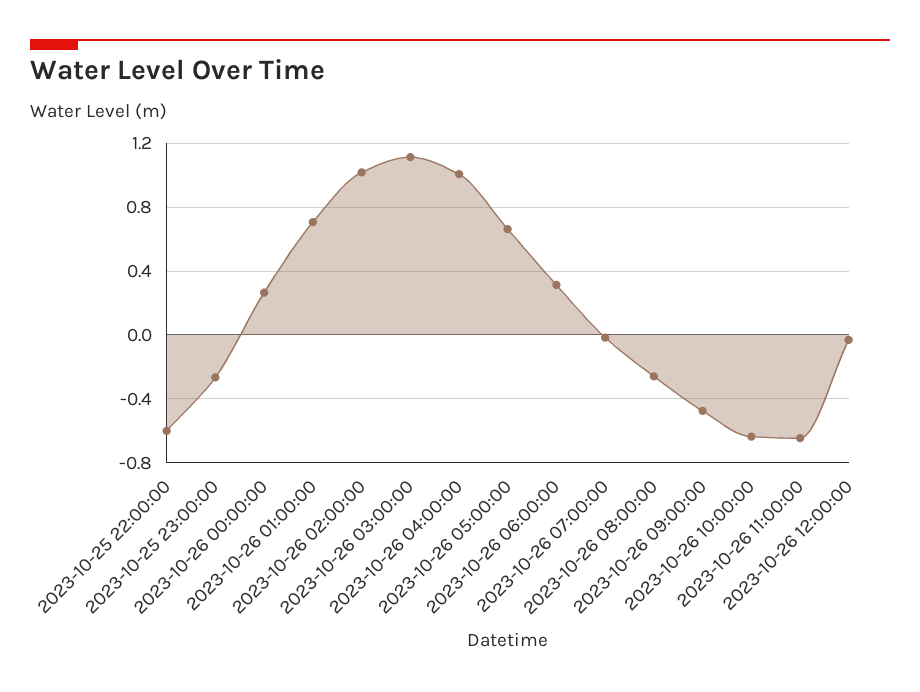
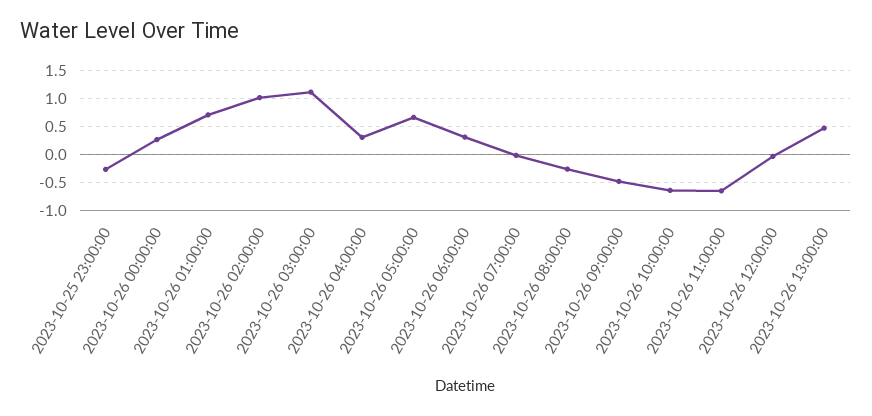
2023-10-25 22:00:00: -0.6 -> none
2023-10-26 04:00:00: 1 -> 0.25
2023-10-26 13:00:00: none -> 0.5

